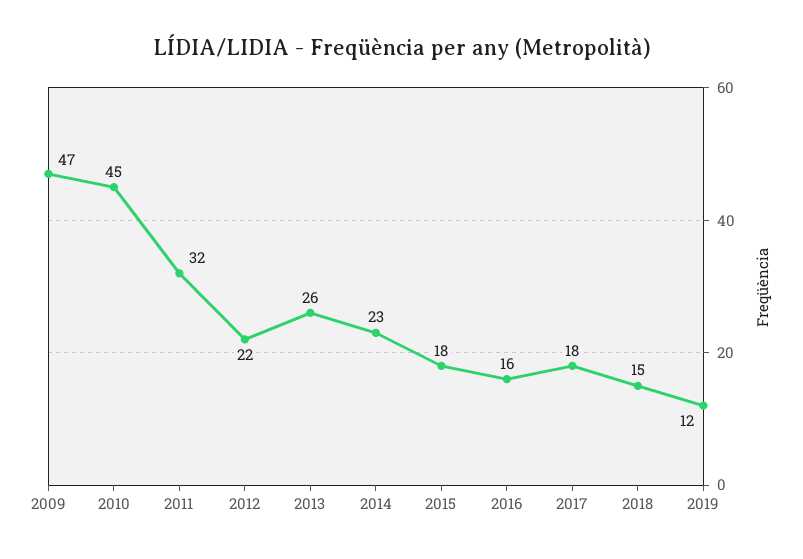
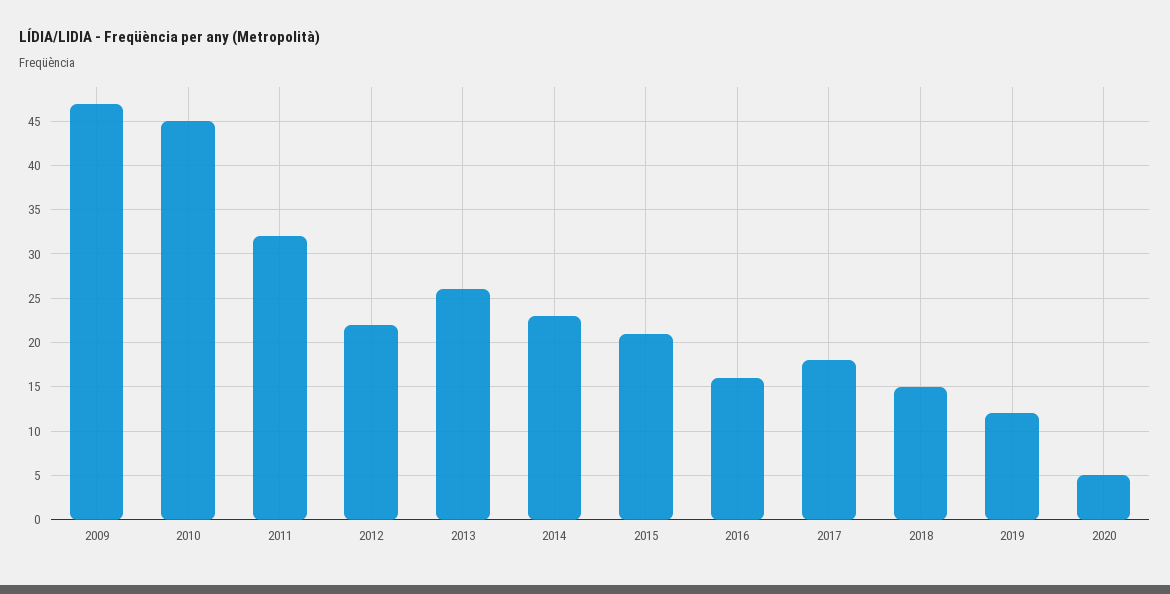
2015: 18 -> 21
2020: none -> 5

